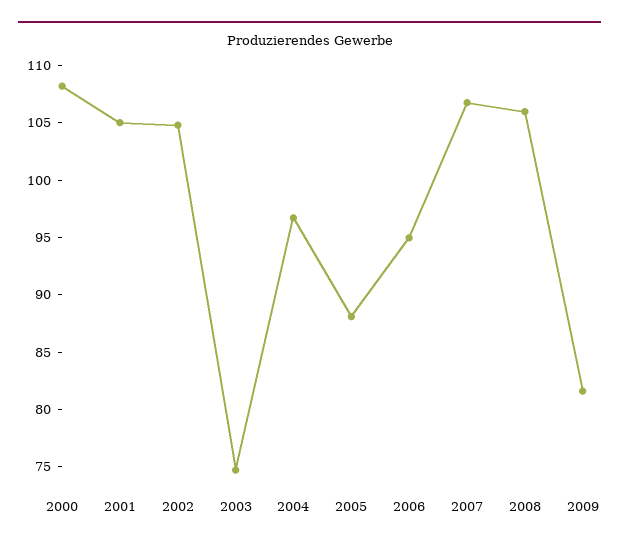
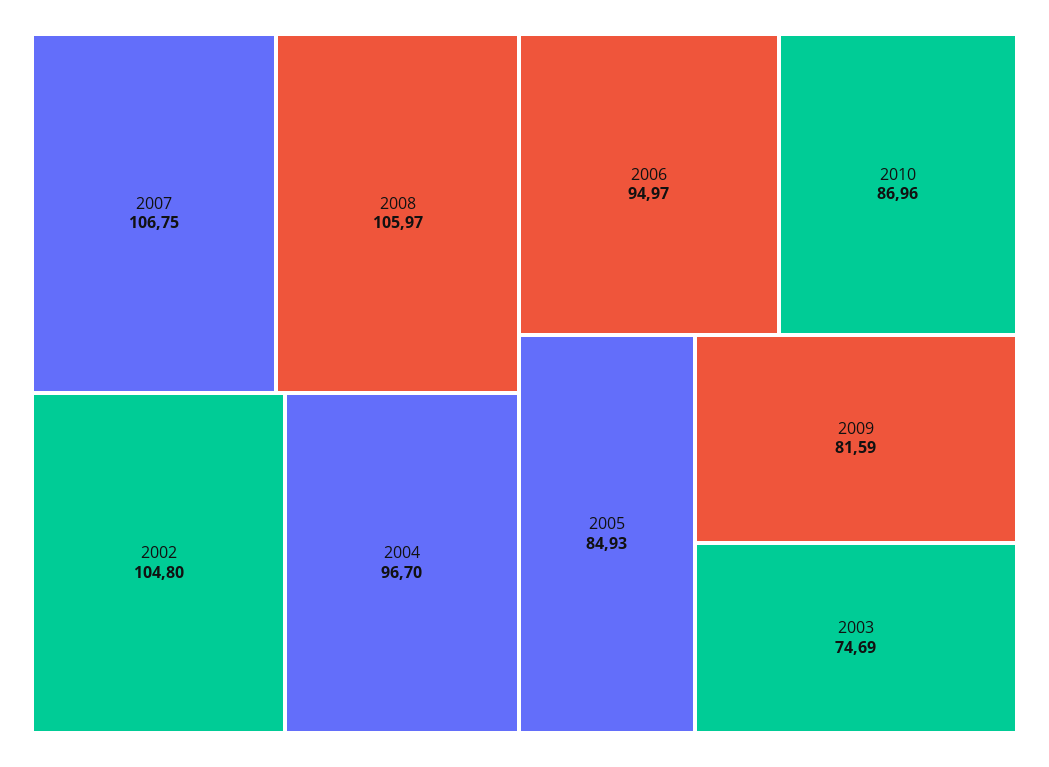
2000: 108 -> none
2001: 105 -> none
2005: 88 -> 84.93
2010: none -> 86.96

